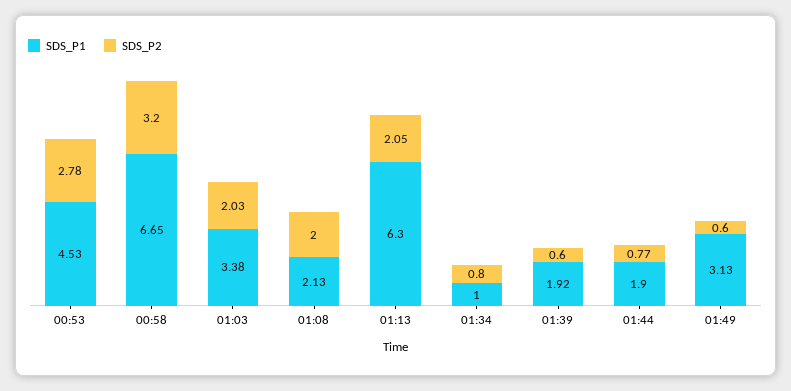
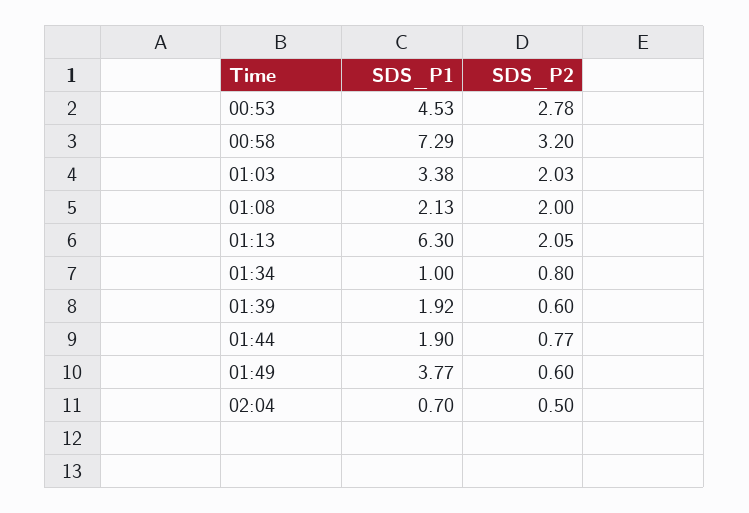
SDS_P1, 00:58: 6.65 -> 7.29
SDS_P1, 01:49: 3.13 -> 3.77
SDS_P1, 02:04: none -> 0.7
SDS_P2, 02:04: none -> 0.5

